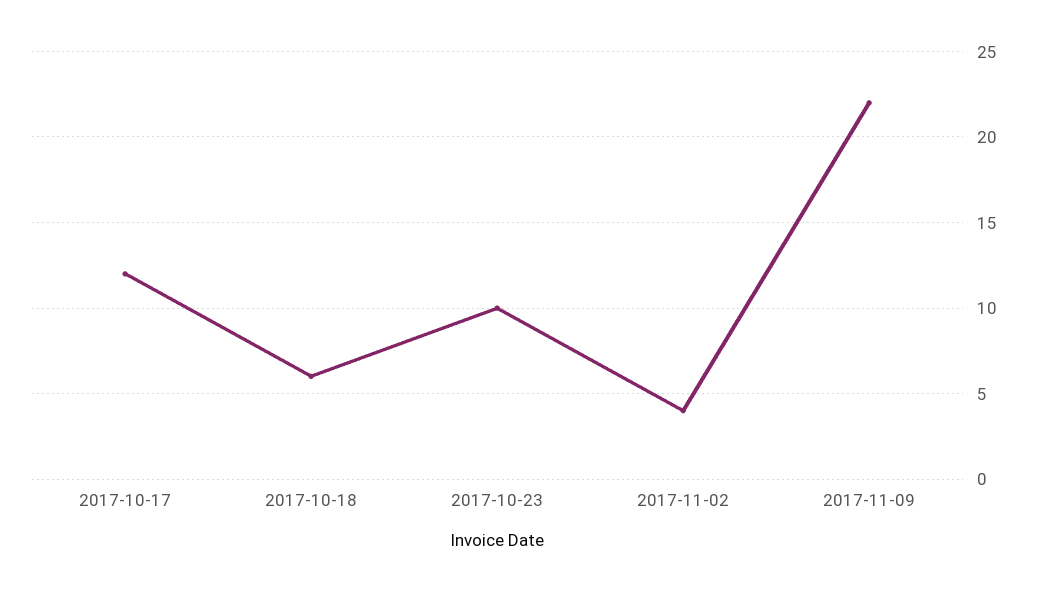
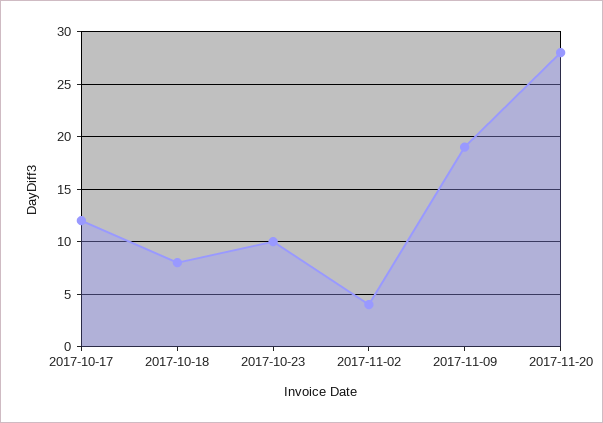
2017-10-18: 6 -> 8
2017-11-09: 22 -> 19
2017-11-20: none -> 28

